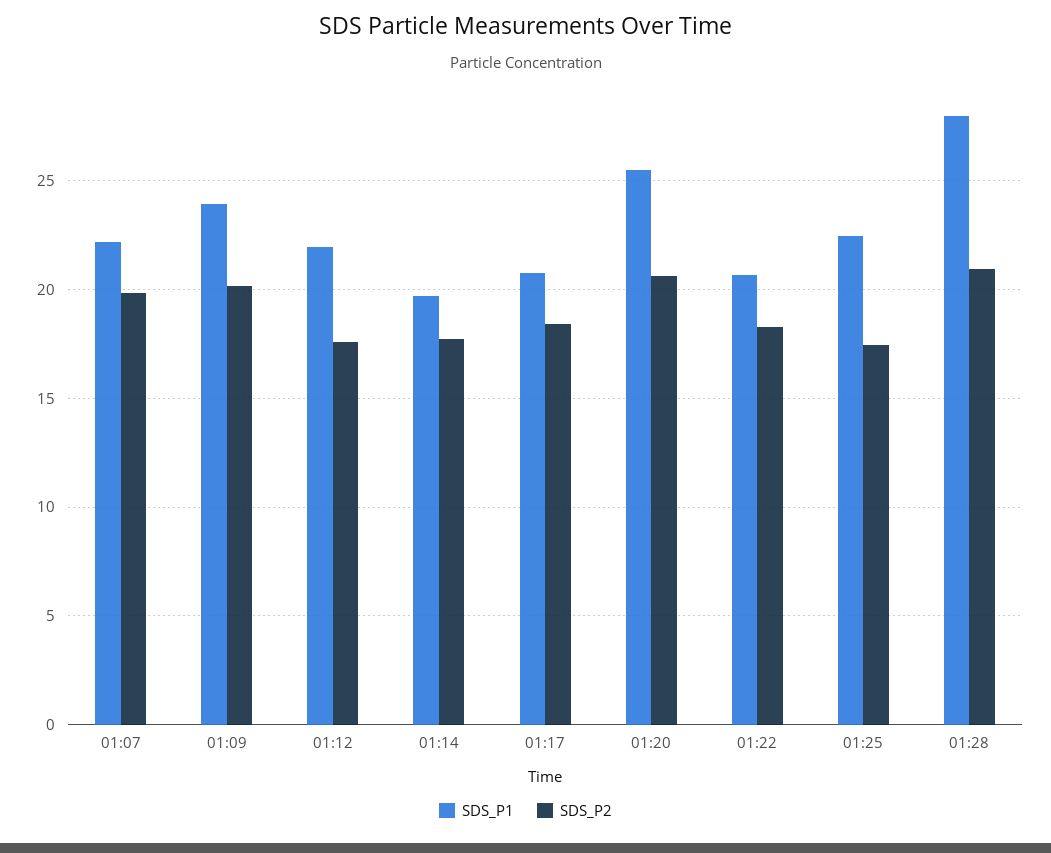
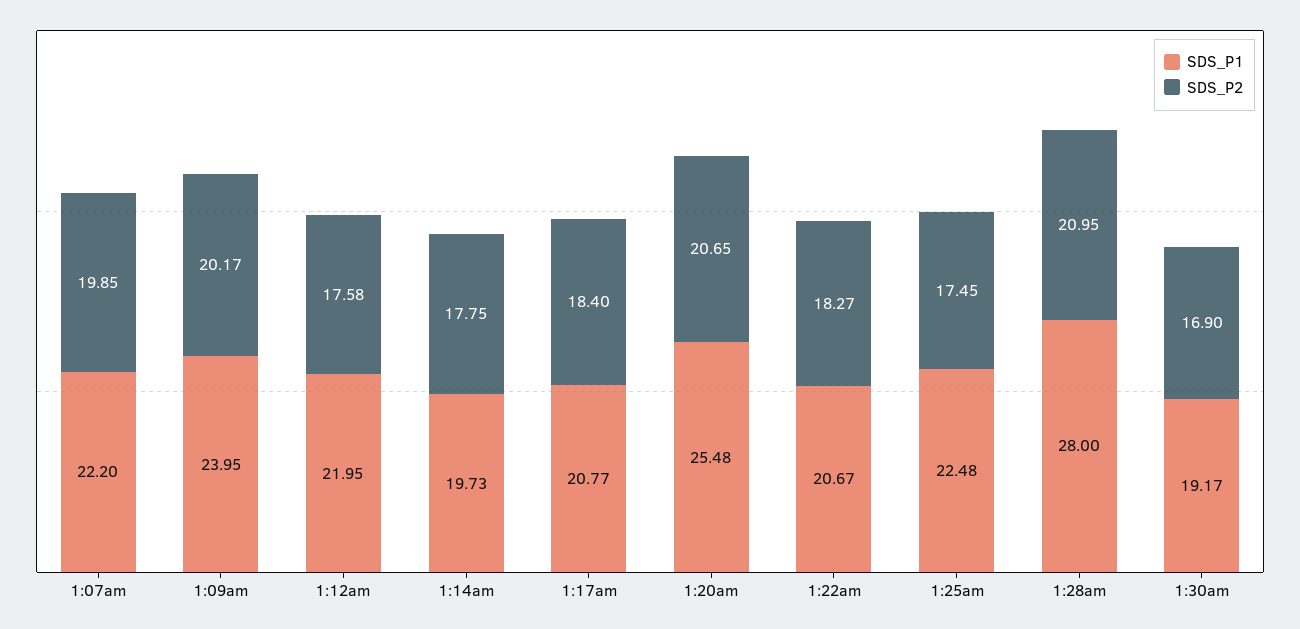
SDS_P1, 1:30am: none -> 19.17
SDS_P2, 1:30am: none -> 16.9

